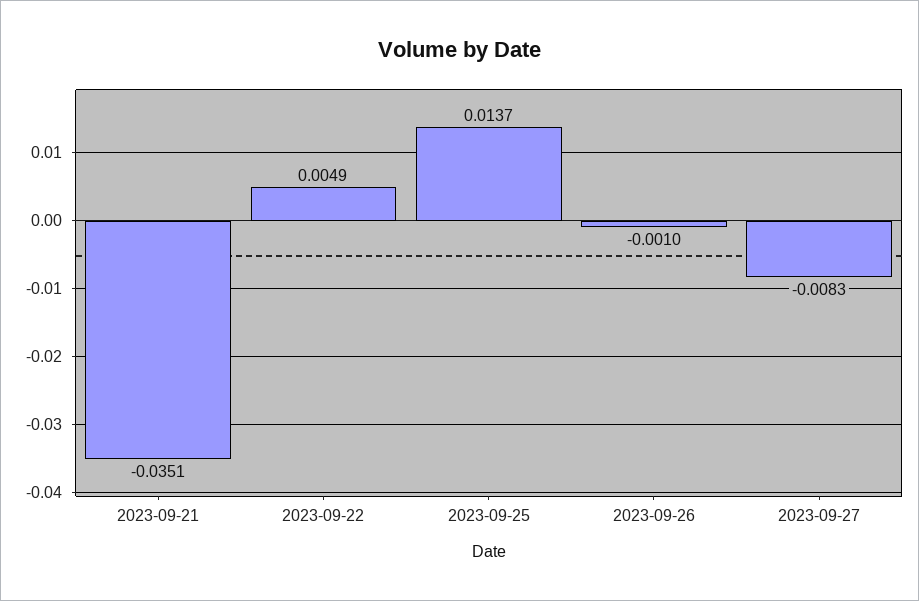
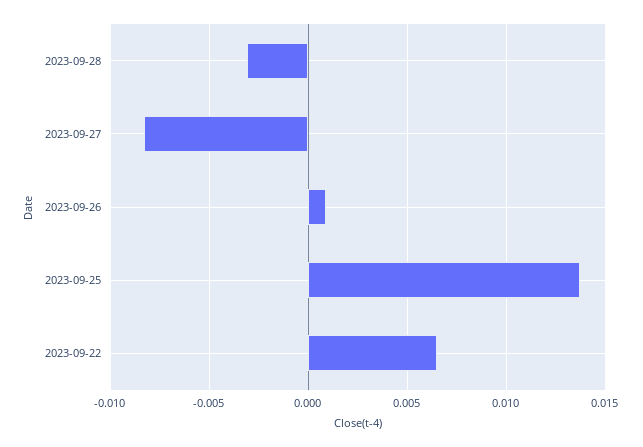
2023-09-21: -0.0351 -> none
2023-09-22: 0.0049 -> 0.0065
2023-09-26: -0.001 -> 0.001
2023-09-28: none -> -0.003

